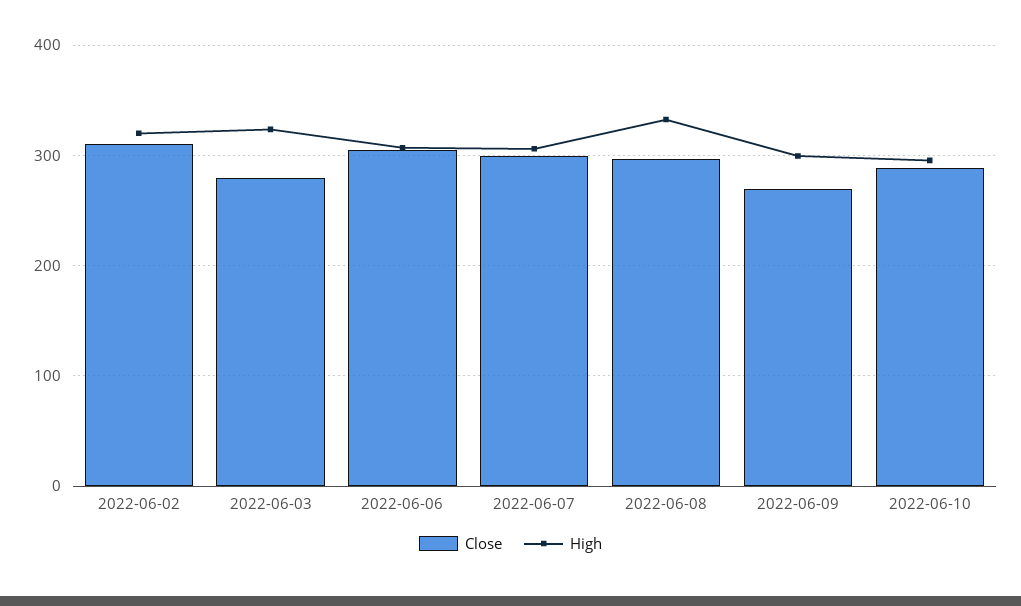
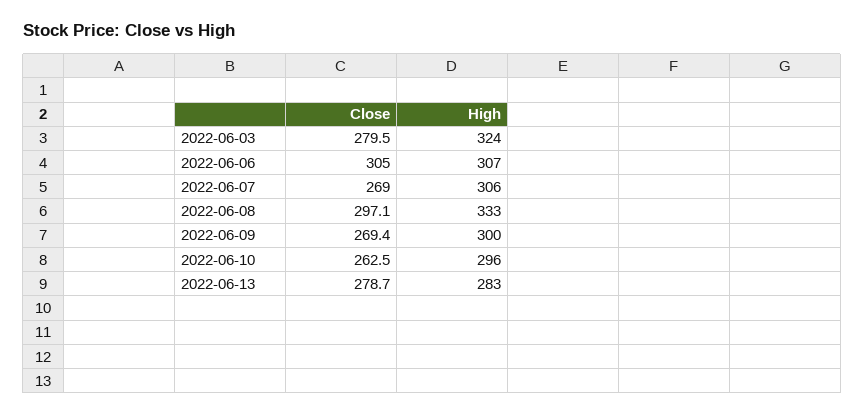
Close, 2022-06-02: 310 -> none
High, 2022-06-02: 320 -> none
Close, 2022-06-07: 300 -> 269
Close, 2022-06-10: 290 -> 262.5
Close, 2022-06-13: none -> 278.7
High, 2022-06-13: none -> 283

